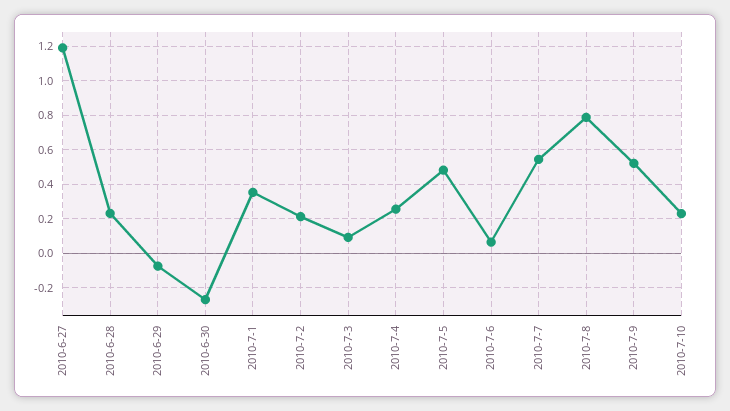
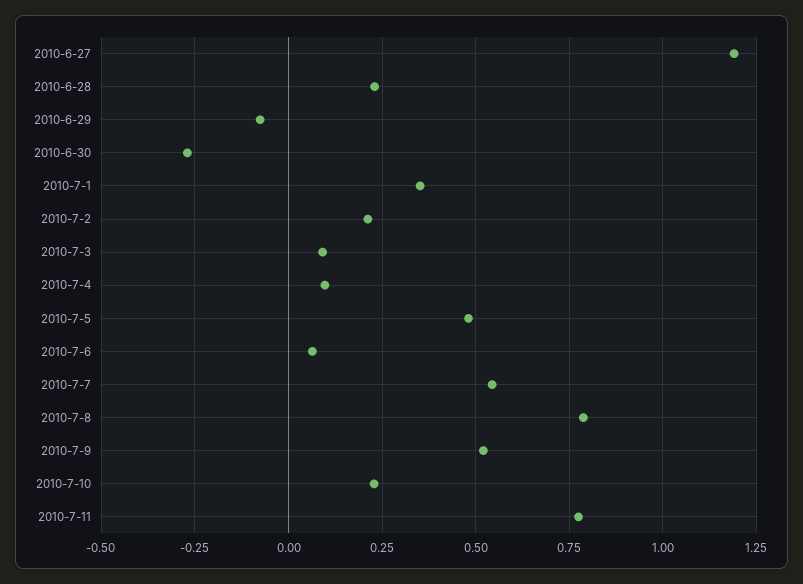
2010-7-4: 0.25 -> 0.1
2010-7-11: none -> 0.775

